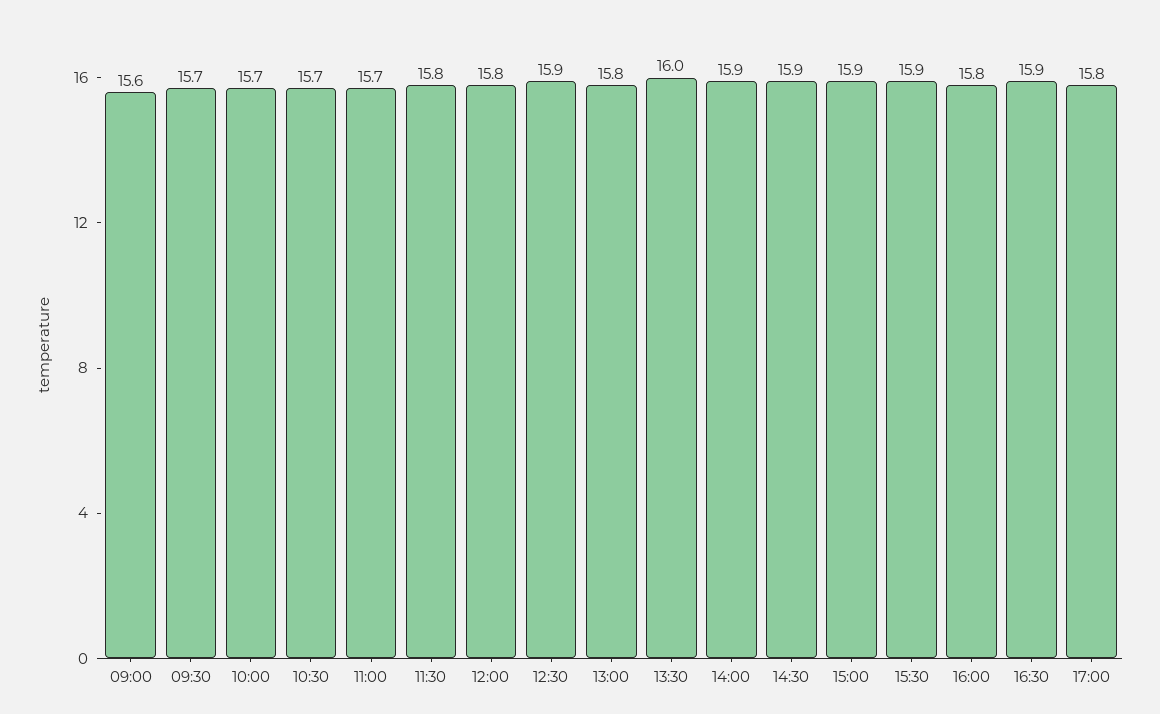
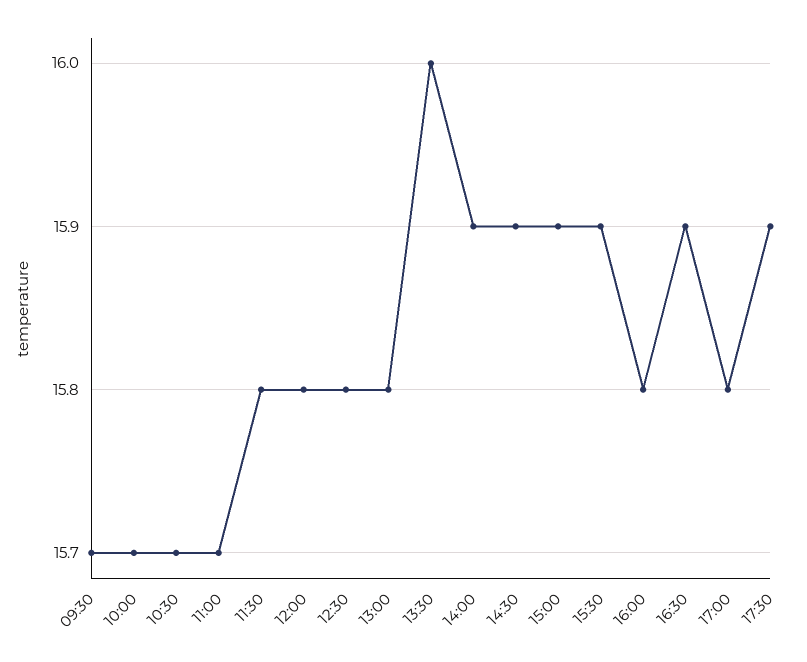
09:00: 15.6 -> none
12:30: 15.9 -> 15.8
17:30: none -> 15.9

